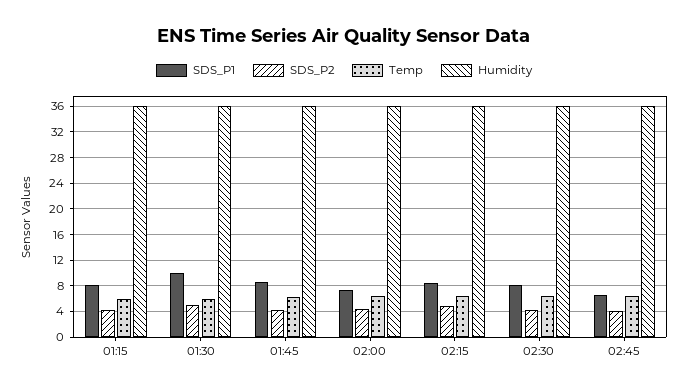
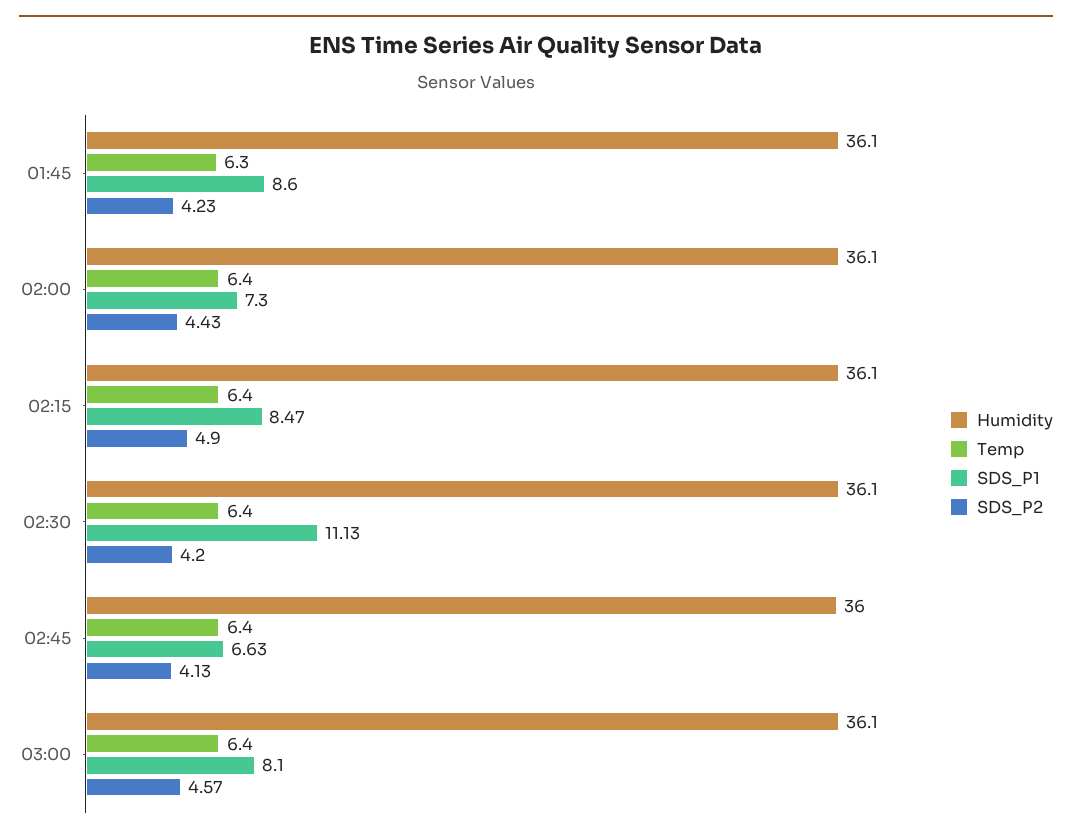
SDS_P1, 01:15: 8 -> none
SDS_P2, 01:15: 4 -> none
Temp, 01:15: 6 -> none
Humidity, 01:15: 36 -> none
SDS_P1, 01:30: 10 -> none
SDS_P2, 01:30: 5 -> none
Temp, 01:30: 6 -> none
Humidity, 01:30: 36 -> none
SDS_P1, 02:30: 8 -> 11.13
Humidity, 03:00: none -> 36.1
Temp, 03:00: none -> 6.4
SDS_P1, 03:00: none -> 8.1
SDS_P2, 03:00: none -> 4.57

